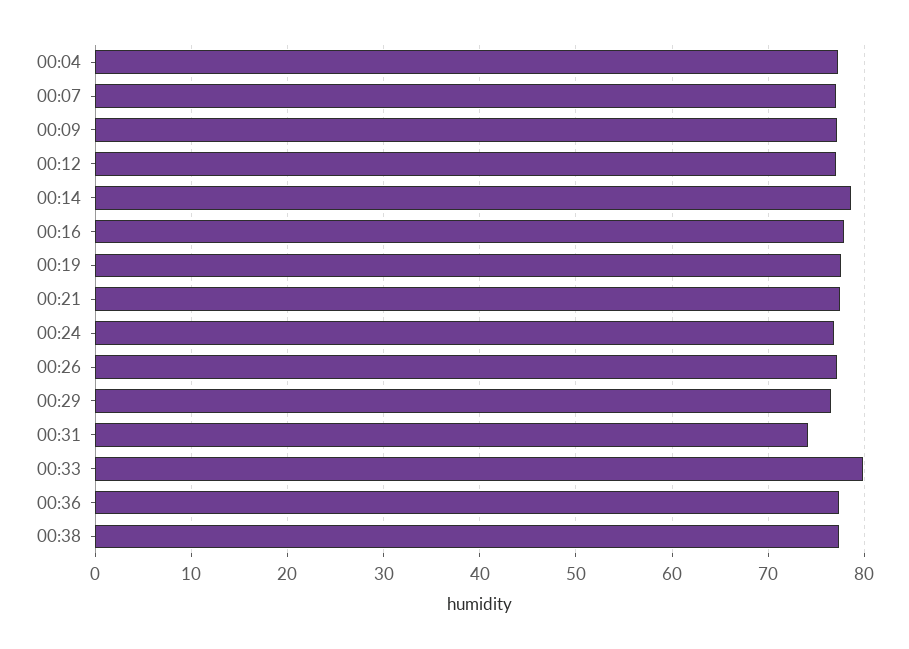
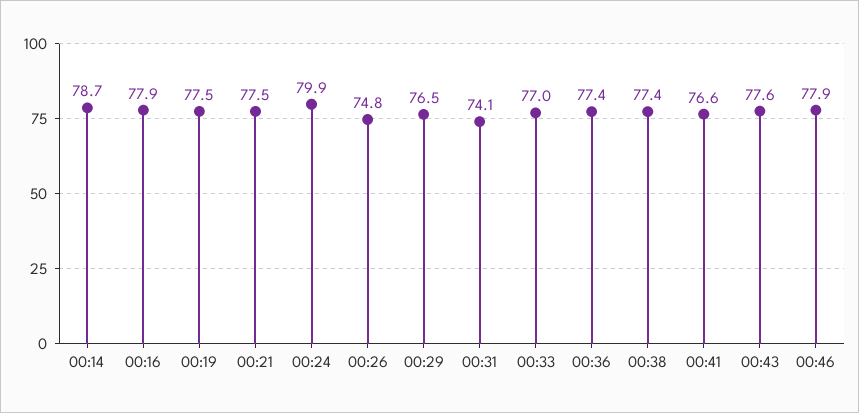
00:04: 77 -> none
00:07: 77 -> none
00:09: 77 -> none
00:12: 77 -> none
00:24: 77 -> 79.9
00:26: 77 -> 74.8
00:33: 80 -> 77
00:41: none -> 76.6
00:43: none -> 77.6
00:46: none -> 77.9

